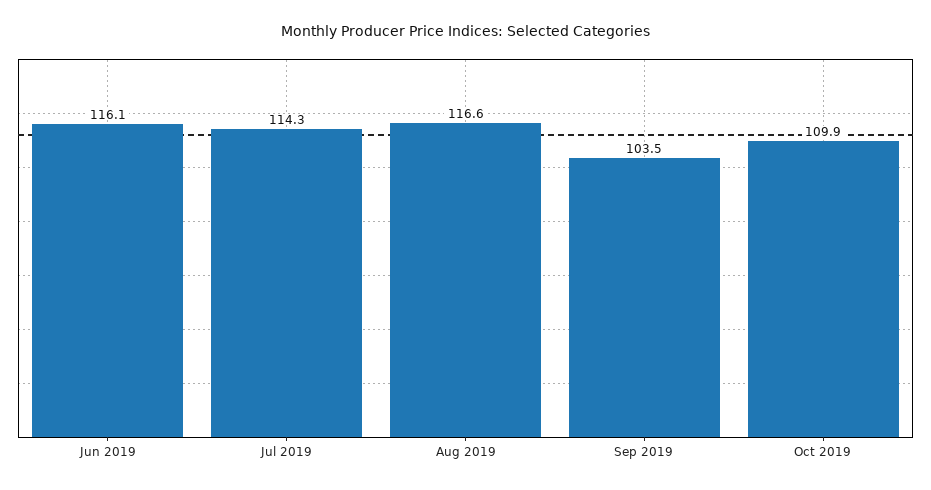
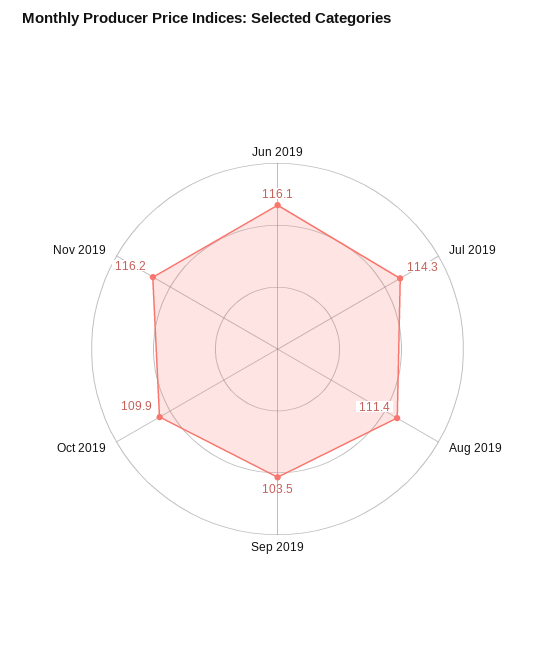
Aug 2019: 116.6 -> 111.4
Nov 2019: none -> 116.2

